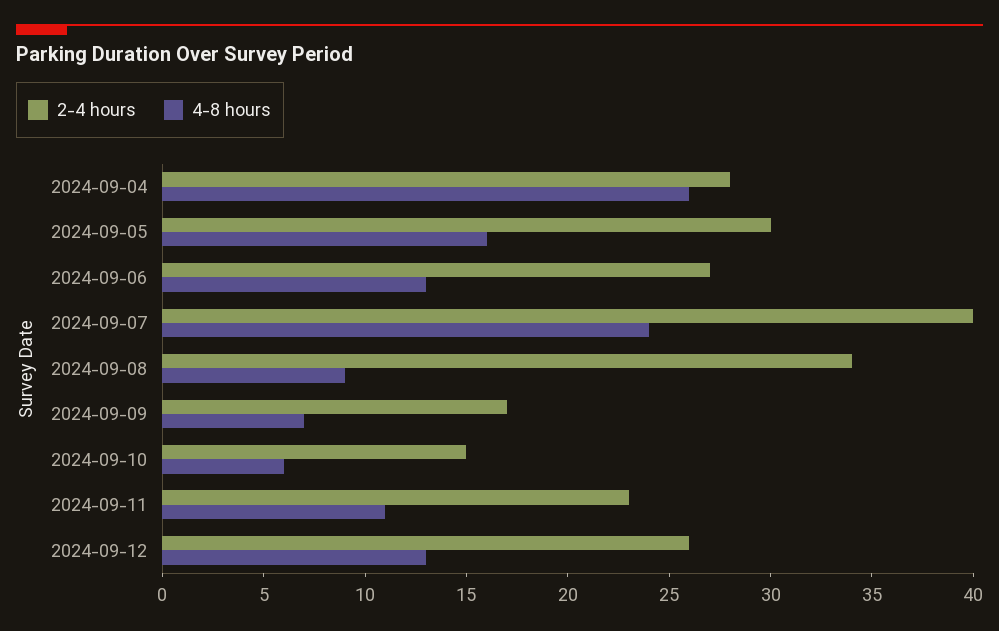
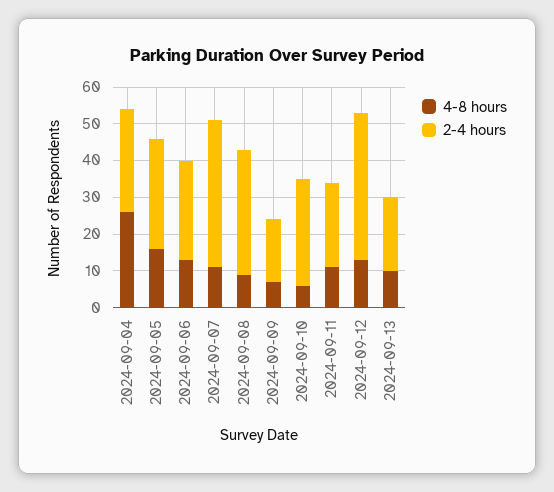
4-8 hours, 2024-09-07: 24 -> 10
2-4 hours, 2024-09-10: 15 -> 30
2-4 hours, 2024-09-12: 26 -> 40
4-8 hours, 2024-09-13: none -> 10
2-4 hours, 2024-09-13: none -> 20

